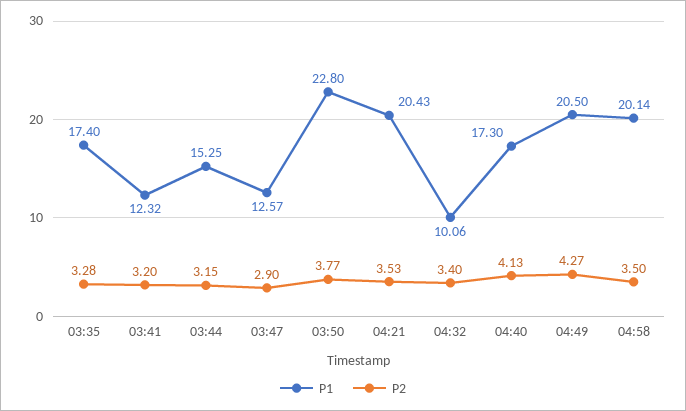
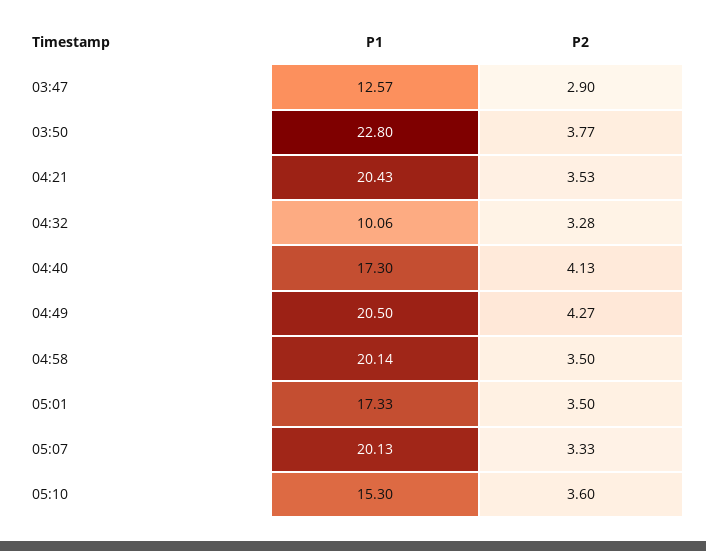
P1, 03:35: 17.4 -> none
P2, 03:35: 3.28 -> none
P1, 03:41: 12.32 -> none
P2, 03:41: 3.2 -> none
P1, 03:44: 15.25 -> none
P2, 03:44: 3.15 -> none
P2, 04:32: 3.4 -> 3.28
P1, 05:01: none -> 17.33
P2, 05:01: none -> 3.5
P1, 05:07: none -> 20.13
P2, 05:07: none -> 3.33
P1, 05:10: none -> 15.3
P2, 05:10: none -> 3.6

